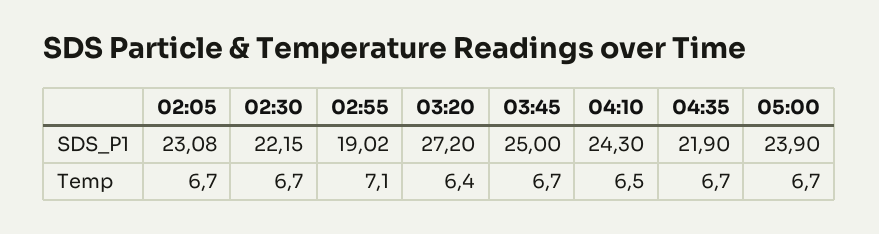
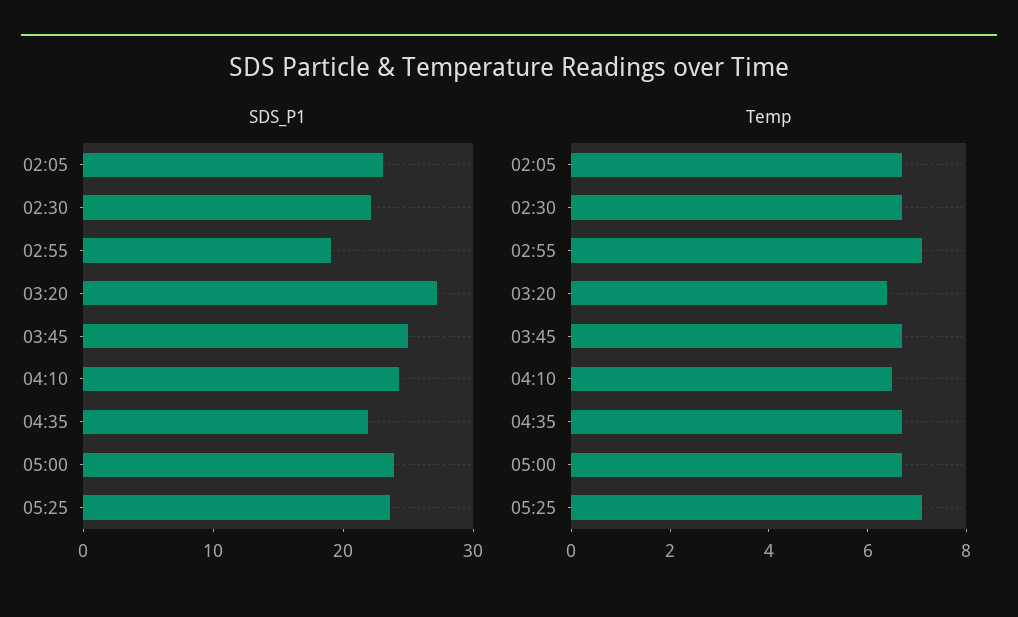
SDS_P1, 05:25: none -> 24
Temp, 05:25: none -> 7

